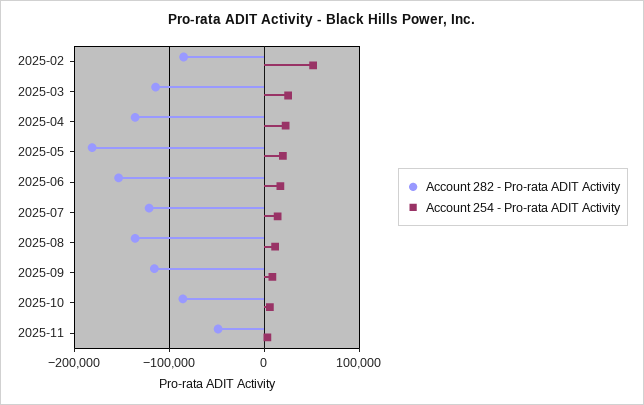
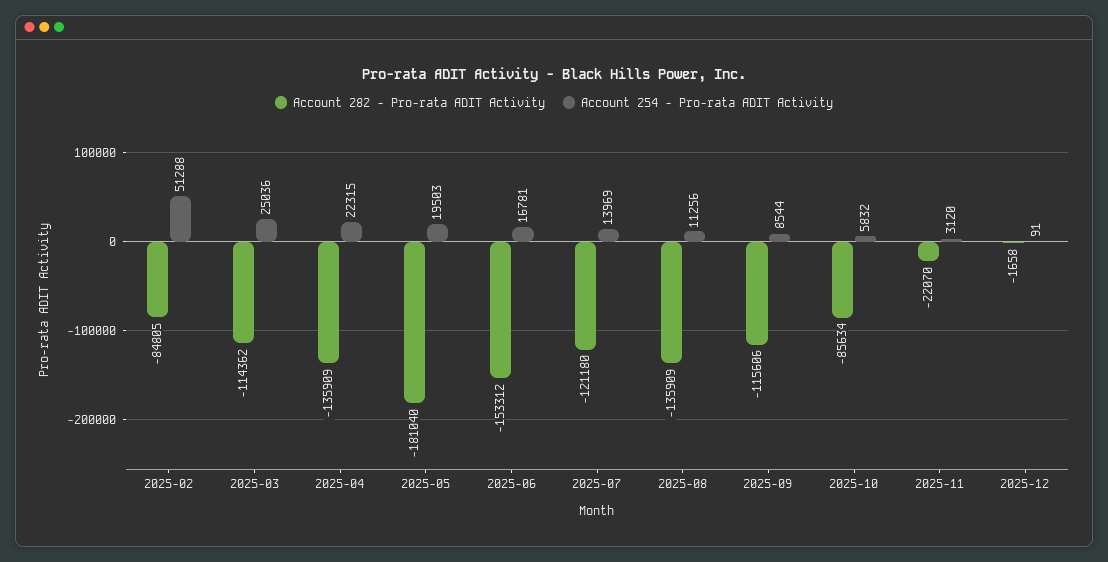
Account 282 - Pro-rata ADIT Activity, 2025-11: -50000 -> -22070
Account 282 - Pro-rata ADIT Activity, 2025-12: none -> -1658
Account 254 - Pro-rata ADIT Activity, 2025-12: none -> 91

